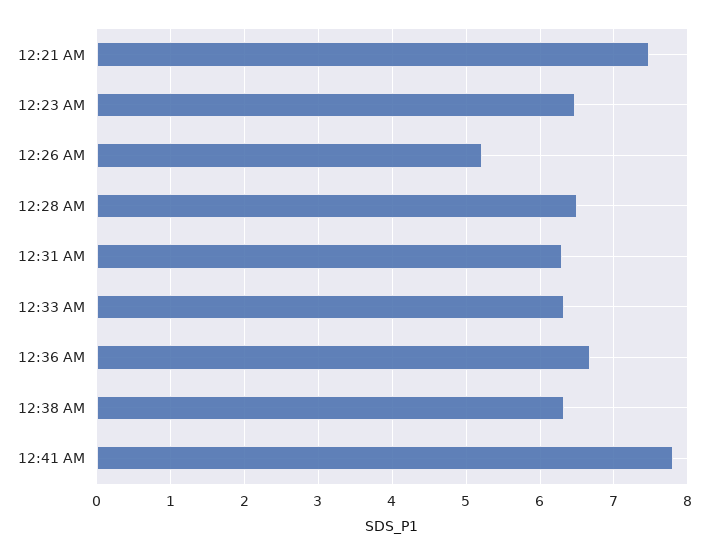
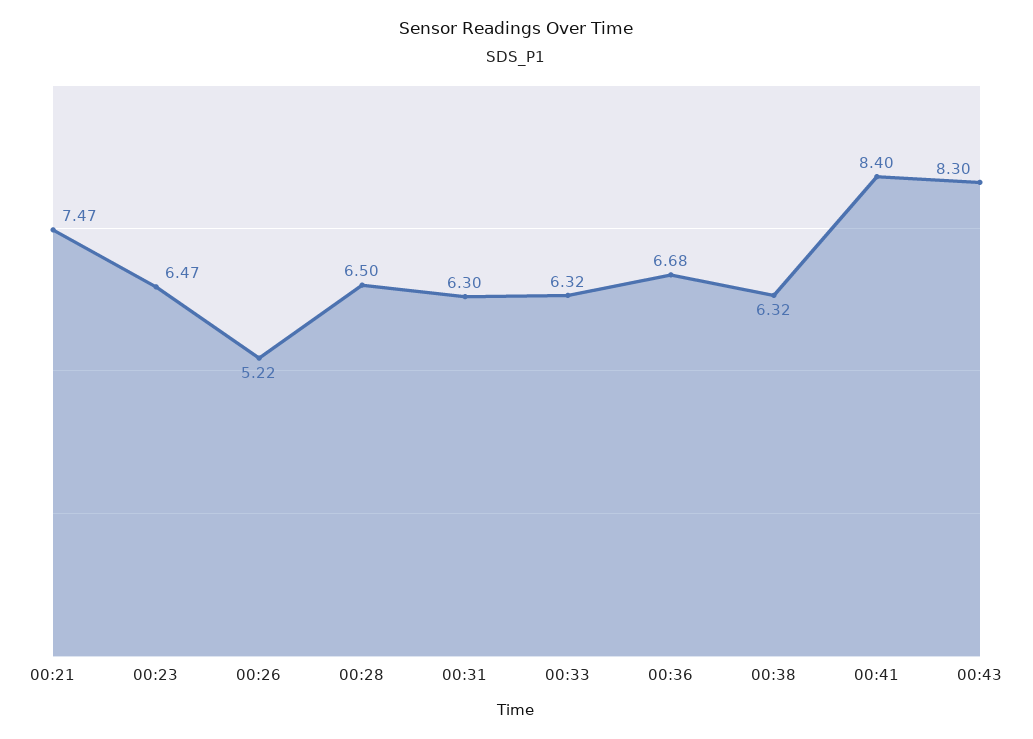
12:41 AM: 7.8 -> 8.4
00:43: none -> 8.3

